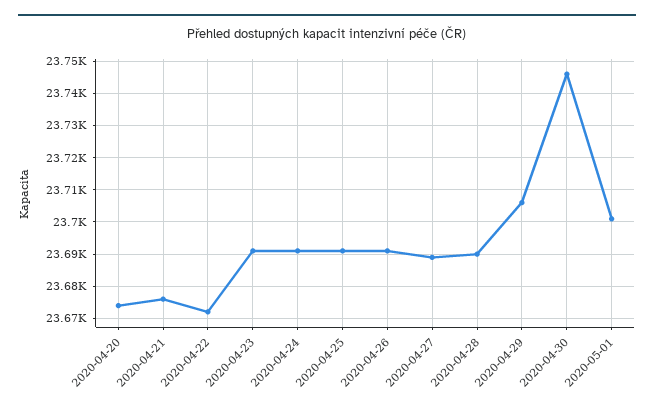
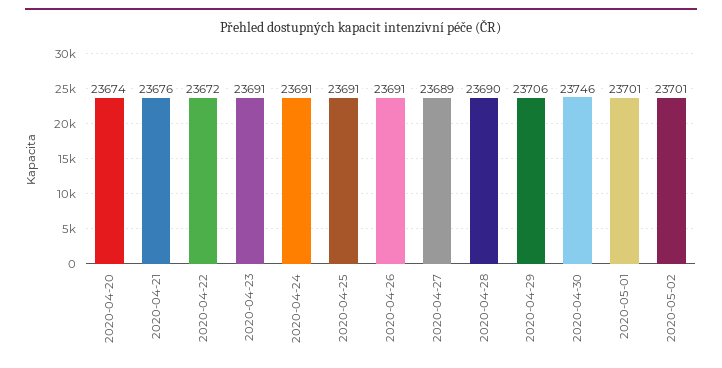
2020-05-02: none -> 23701

